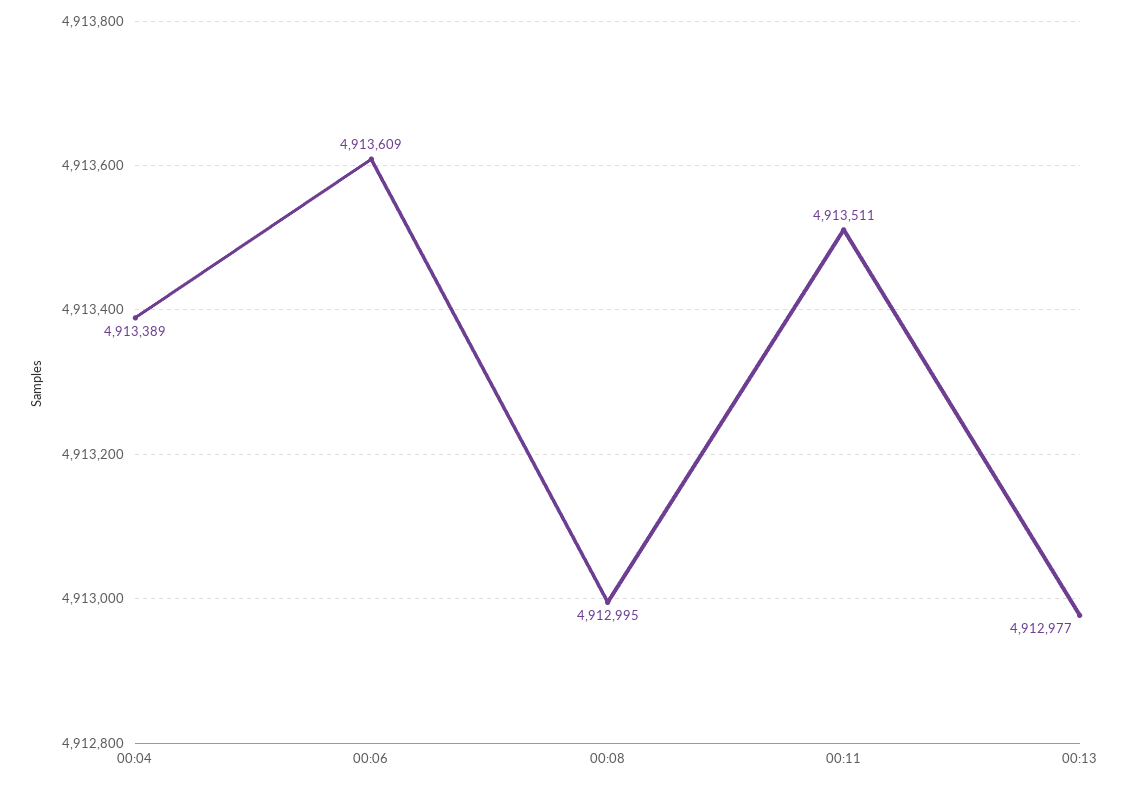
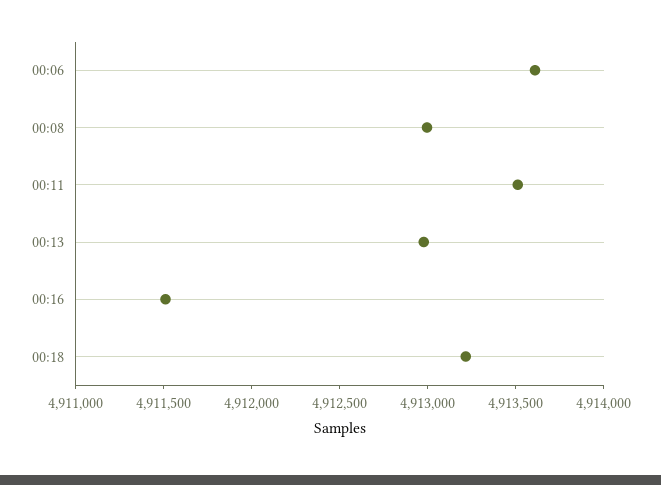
00:04: 4913389 -> none
00:16: none -> 4911500
00:18: none -> 4913200

